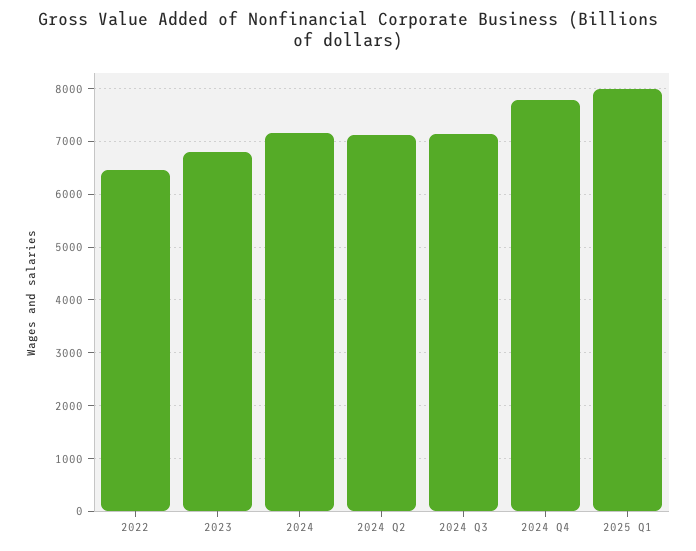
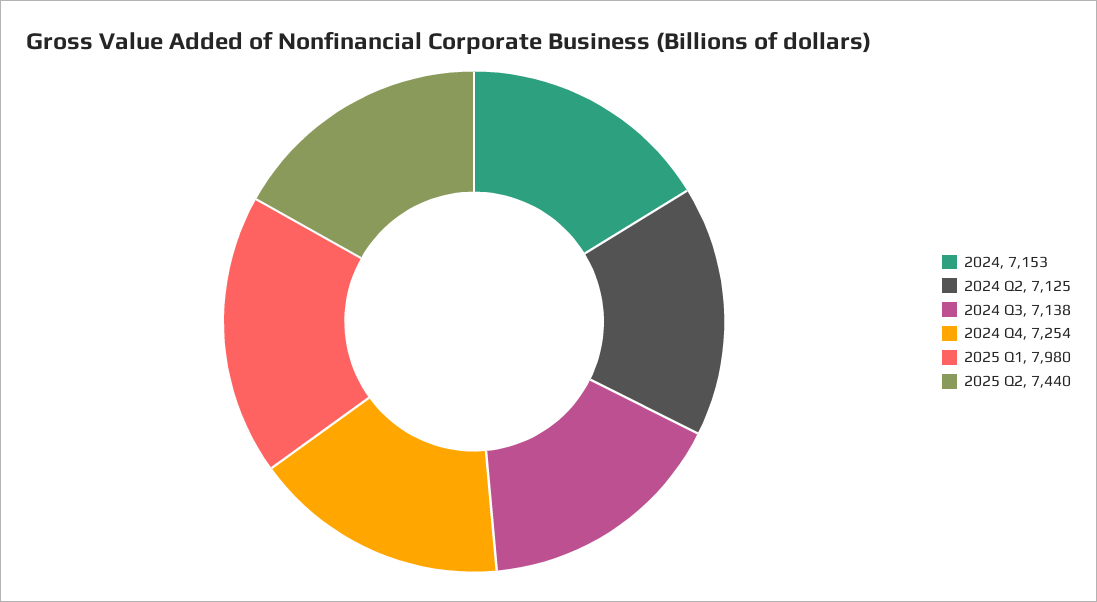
2022: 6400 -> none
2023: 6800 -> none
2024 Q4: 7800 -> 7254
2025 Q2: none -> 7440

